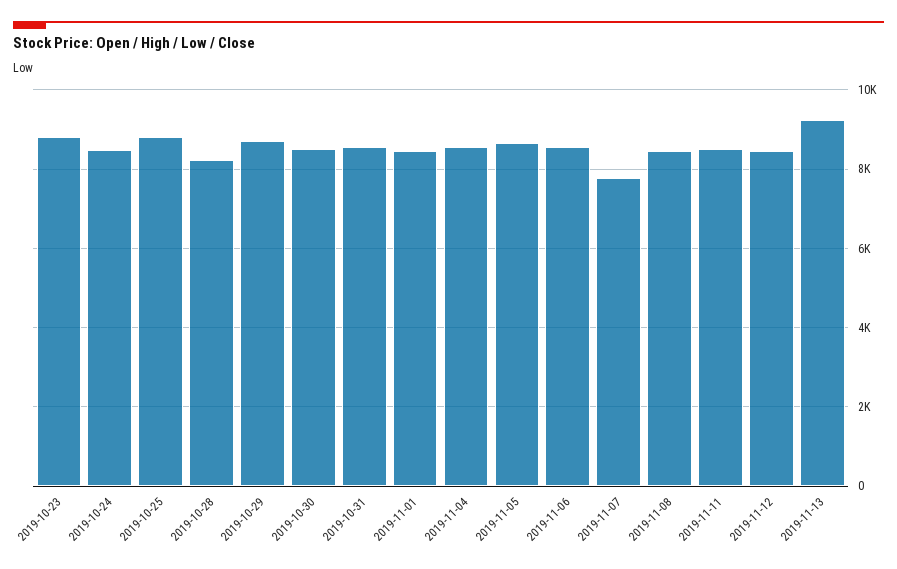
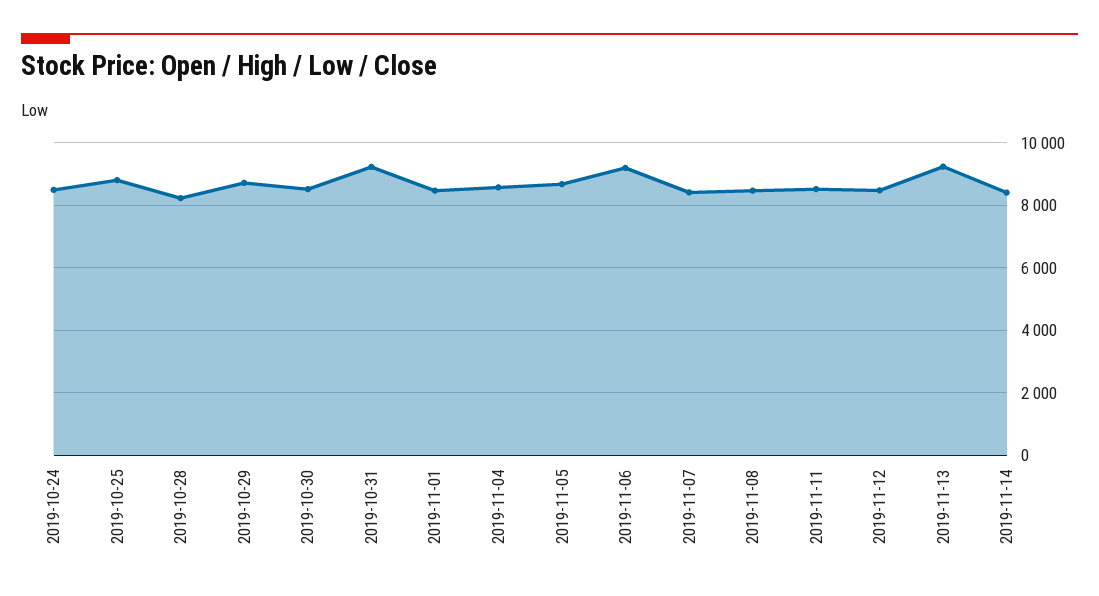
2019-10-23: 8800 -> none
2019-10-31: 8600 -> 9200
2019-11-06: 8600 -> 9200
2019-11-07: 7800 -> 8400
2019-11-14: none -> 8400

